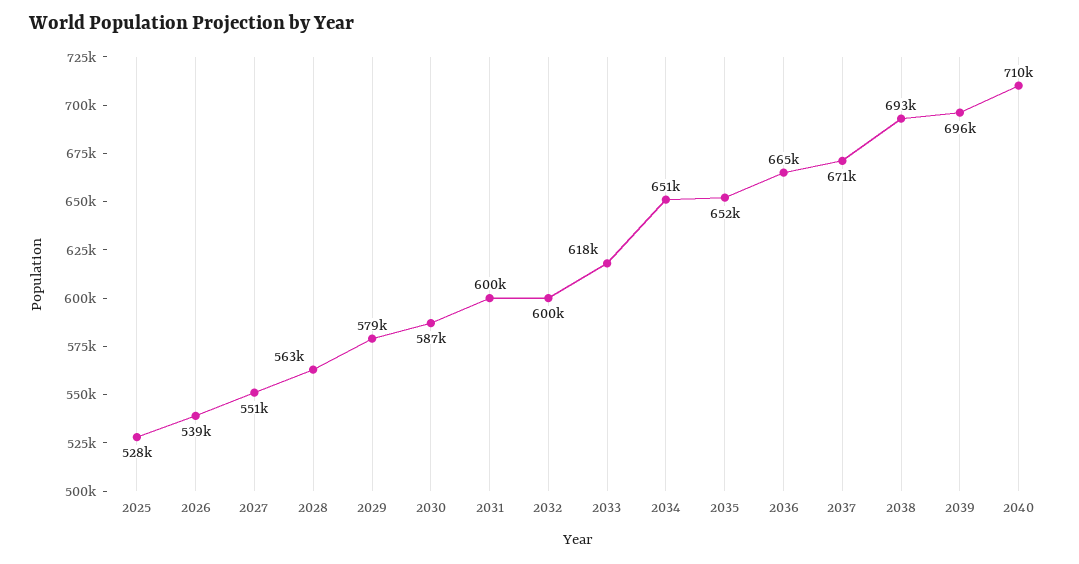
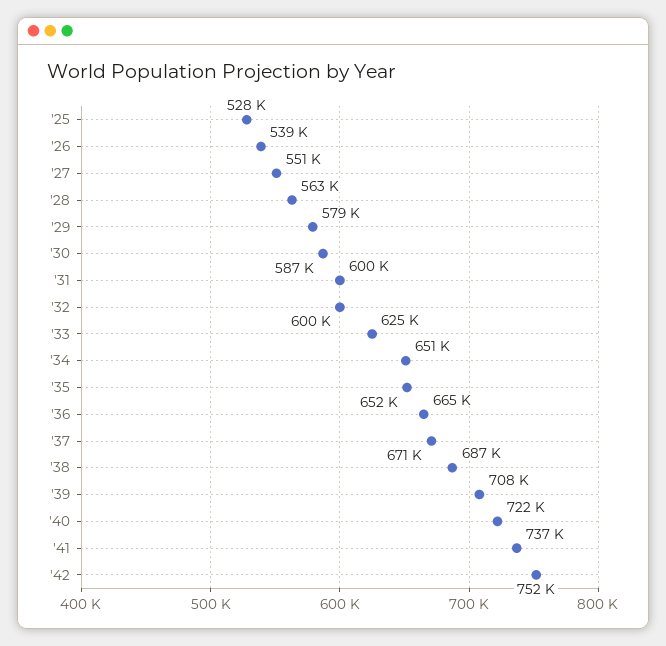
2033: 618000 -> 625000
2038: 693000 -> 687000
2039: 696000 -> 708000
2040: 710000 -> 722000
'41: none -> 737000
'42: none -> 752000

